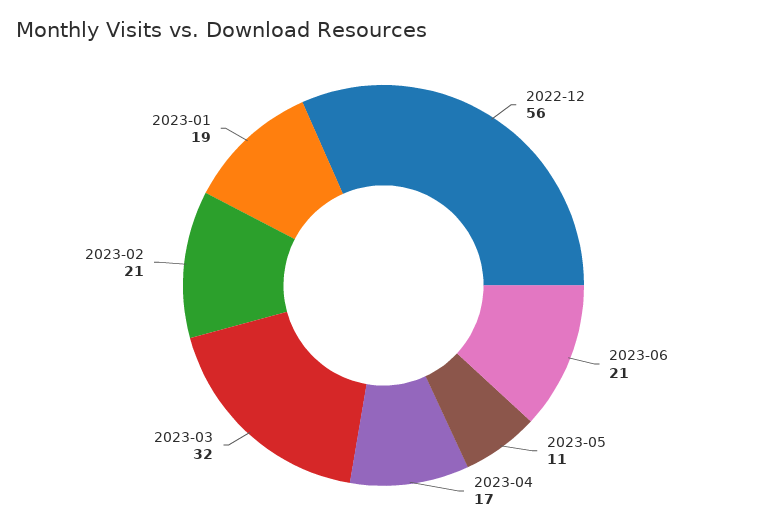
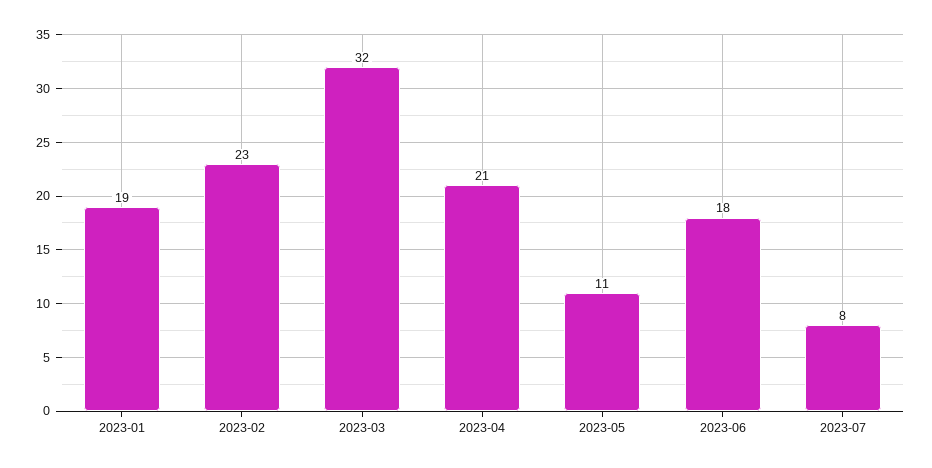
2022-12: 56 -> none
2023-06: 21 -> 18
2023-04: 17 -> 21
2023-02: 21 -> 23
2023-07: none -> 8

